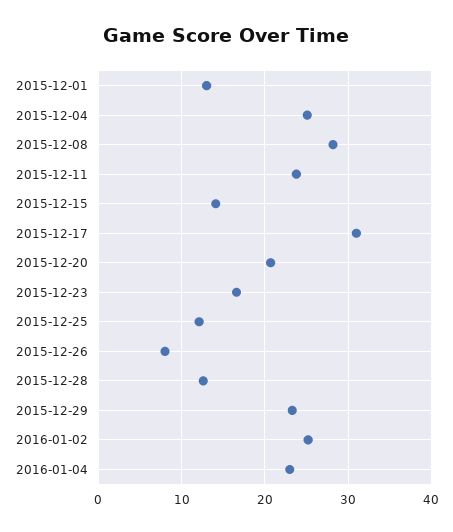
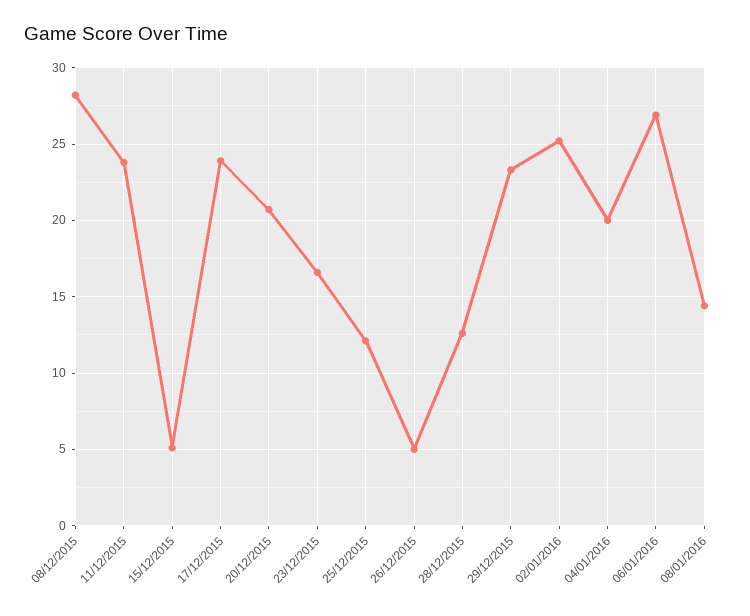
2015-12-01: 13 -> none
2015-12-04: 25 -> none
2015-12-15: 14 -> 5
2015-12-17: 31 -> 24
2015-12-26: 8 -> 5
2016-01-04: 23 -> 20
06/01/2016: none -> 27
08/01/2016: none -> 14.5

